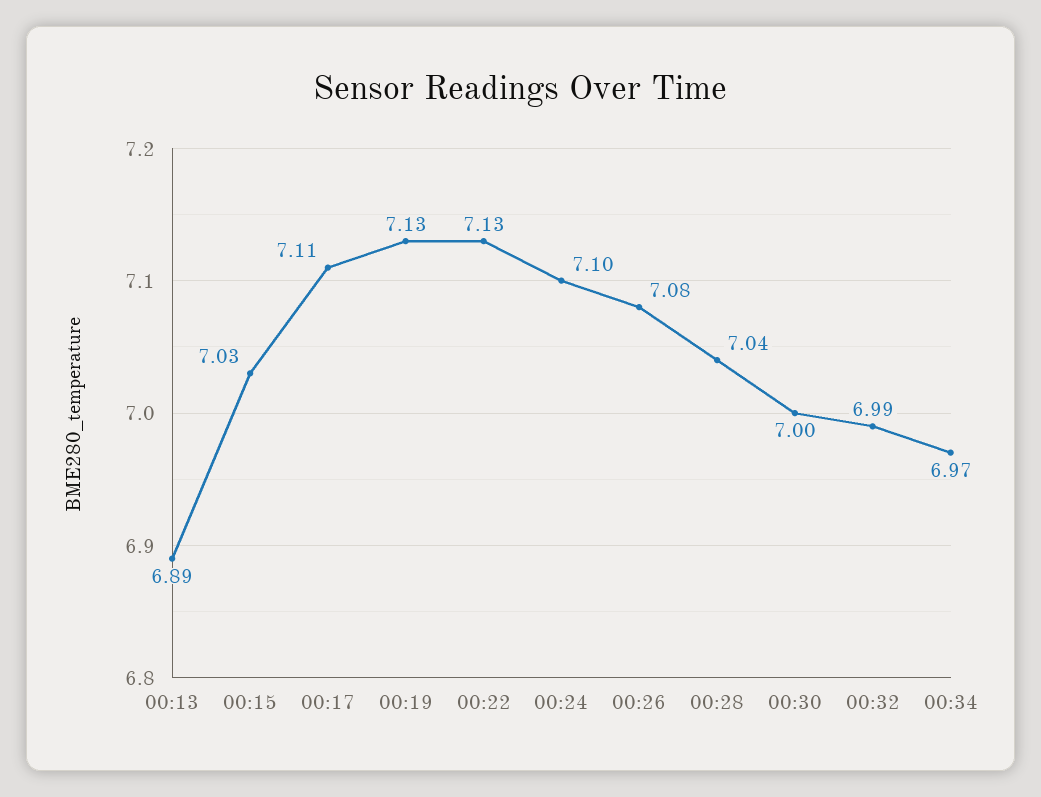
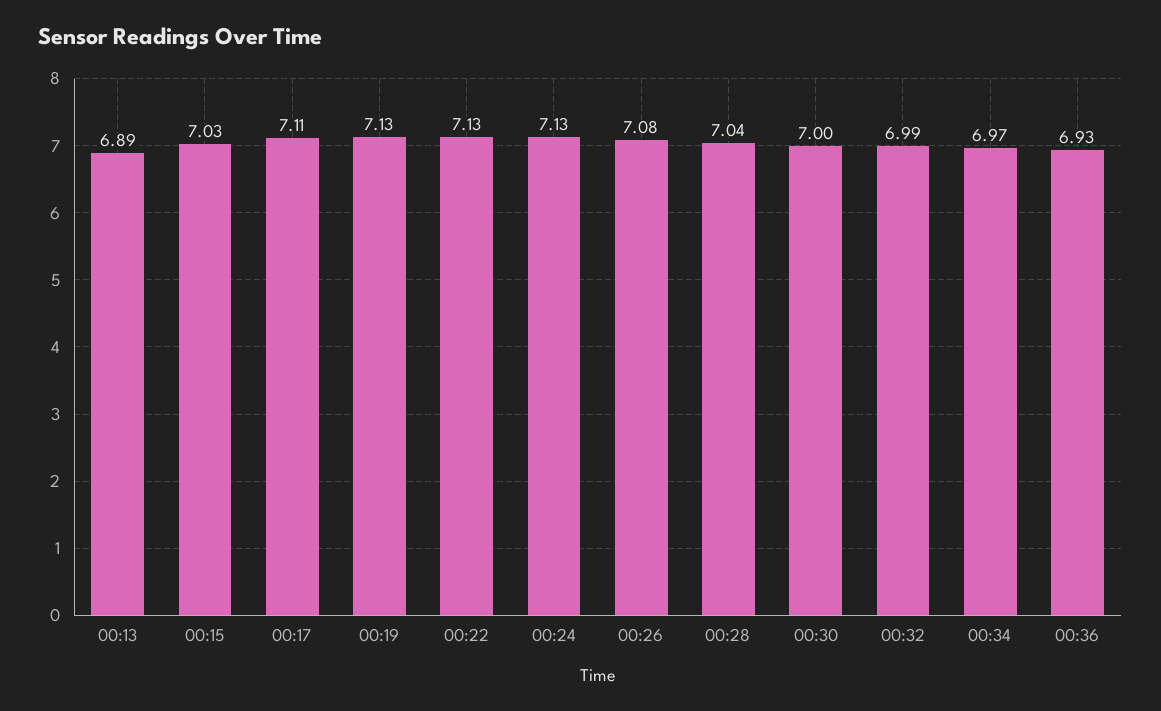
00:24: 7.1 -> 7.13
00:36: none -> 6.93

